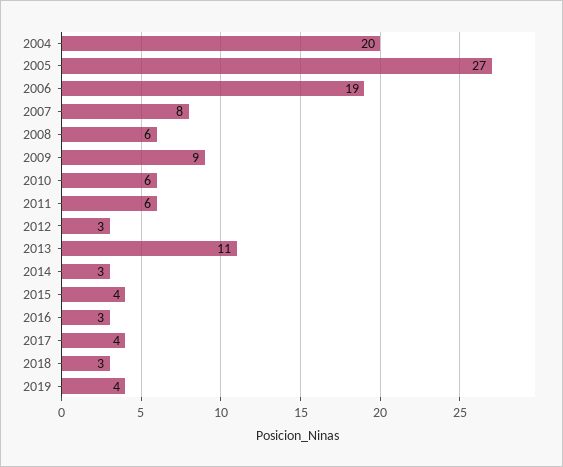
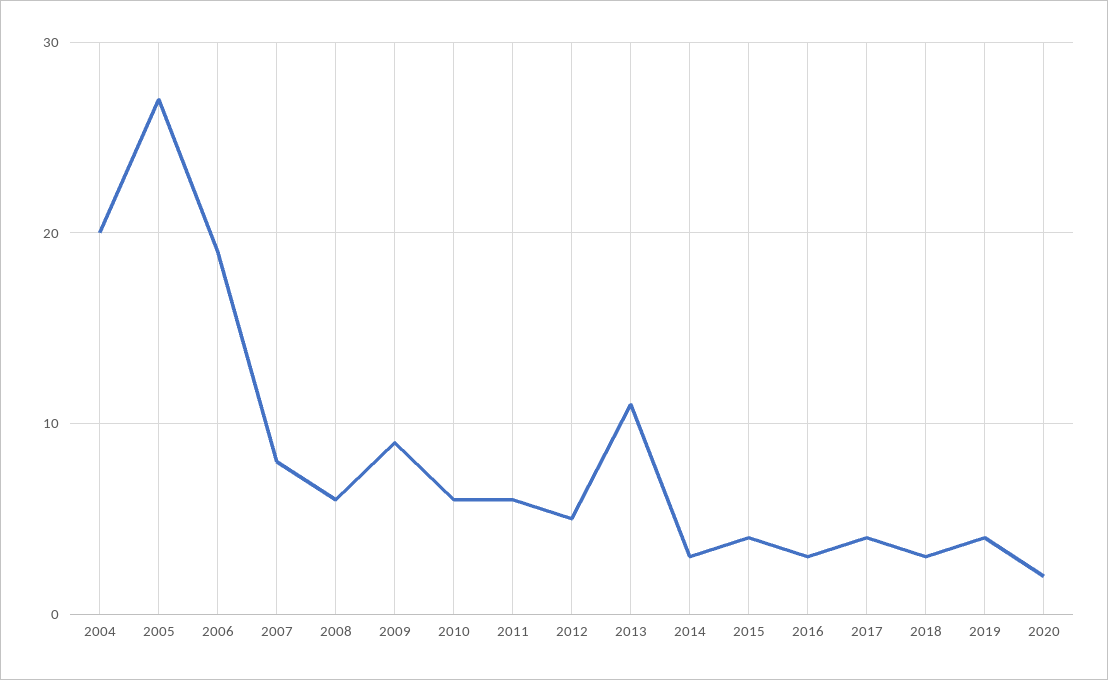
2012: 3 -> 5
2020: none -> 2

